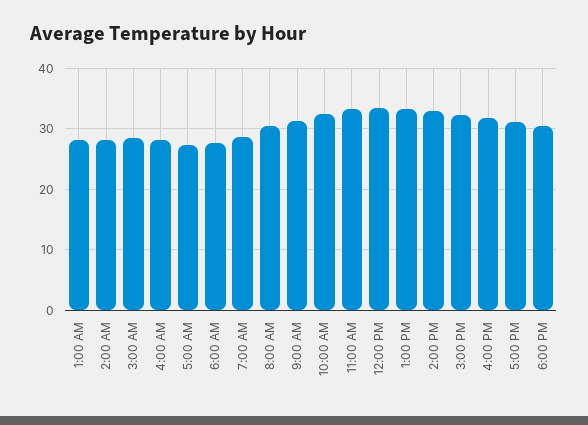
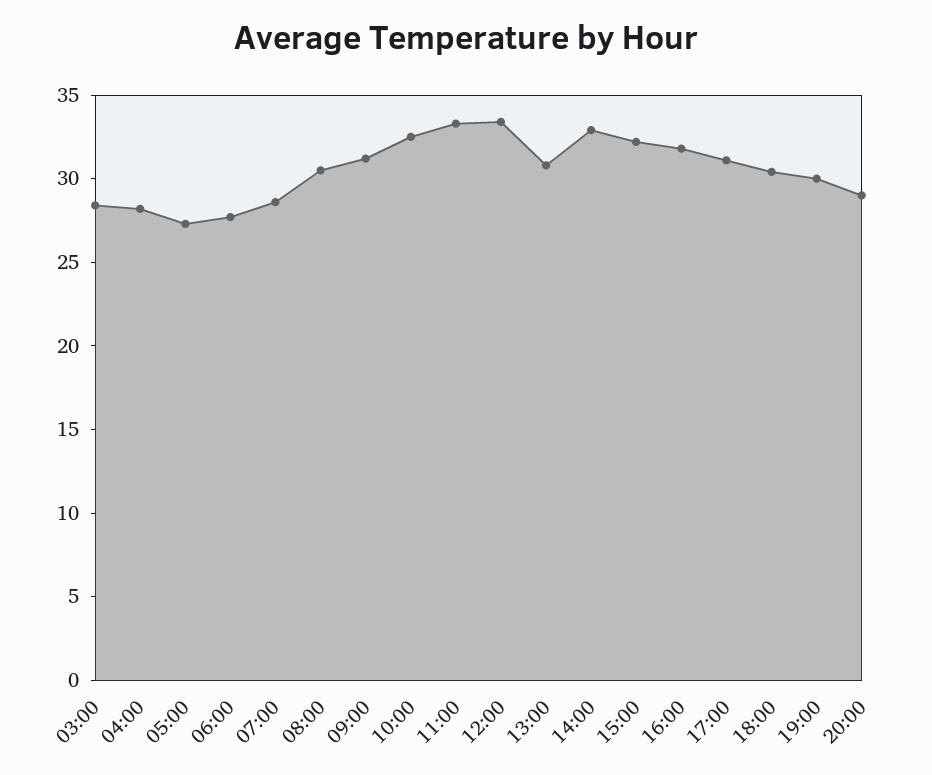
1:00 AM: 28 -> none
2:00 AM: 28 -> none
1:00 PM: 33 -> 31
19:00: none -> 30
20:00: none -> 29

